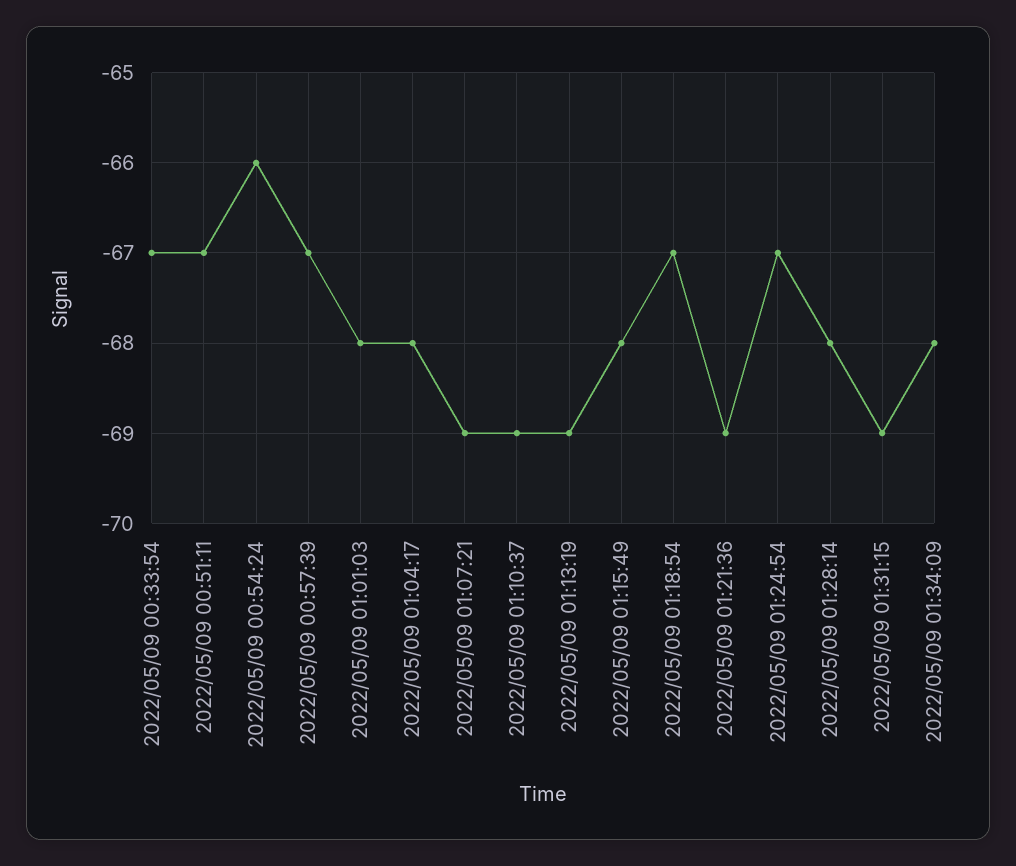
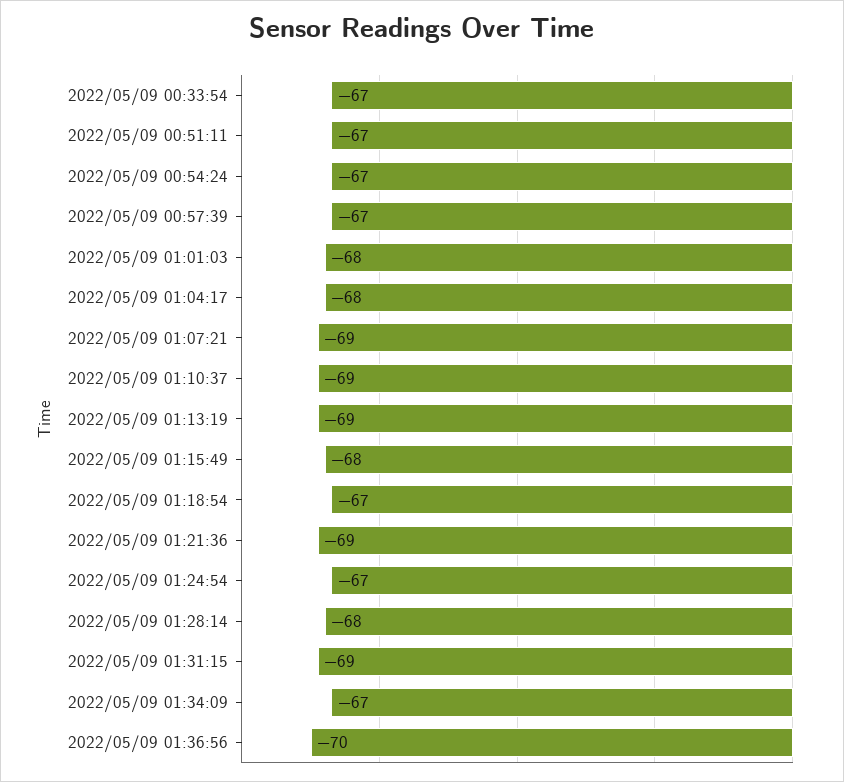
2022/05/09 00:54:24: -66 -> -67
2022/05/09 01:34:09: -68 -> -67
2022/05/09 01:36:56: none -> -70

